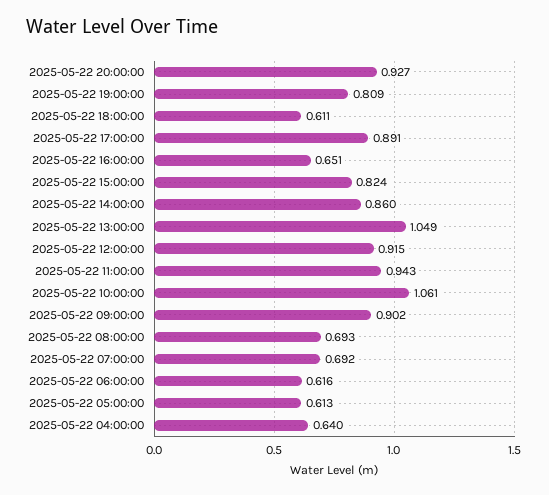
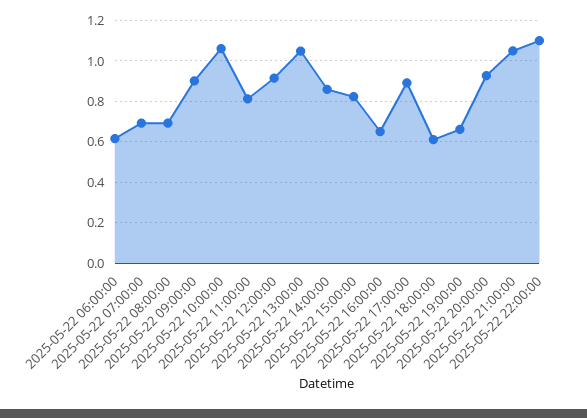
2025-05-22 19:00:00: 0.809 -> 0.65
2025-05-22 11:00:00: 0.943 -> 0.8
2025-05-22 05:00:00: 0.613 -> none
2025-05-22 04:00:00: 0.64 -> none
2025-05-22 21:00:00: none -> 1.05
2025-05-22 22:00:00: none -> 1.1

